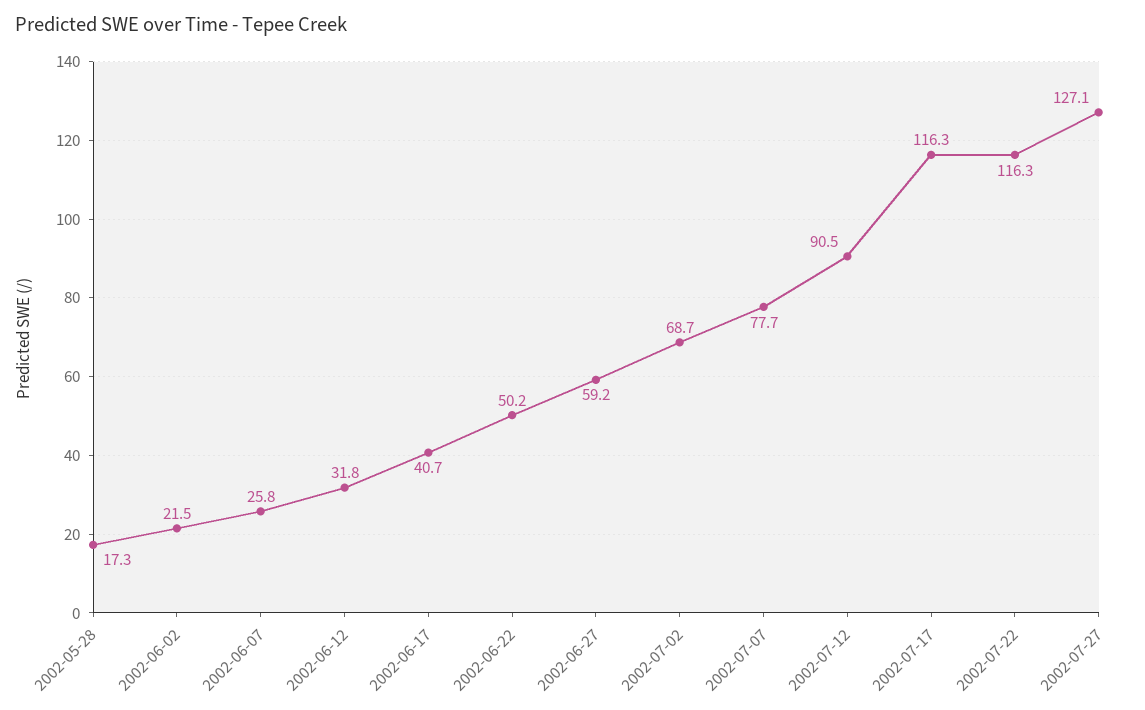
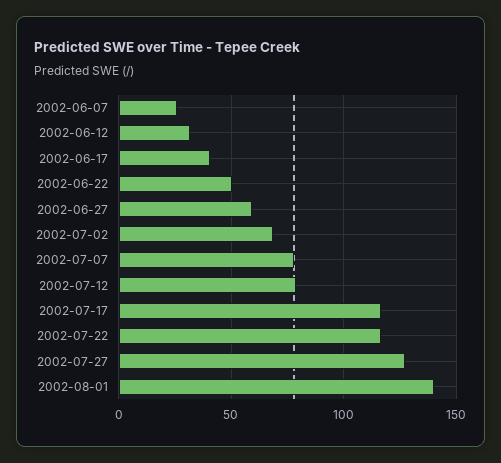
2002-05-28: 17.3 -> none
2002-06-02: 21.5 -> none
2002-07-12: 90.5 -> 80
2002-08-01: none -> 140

